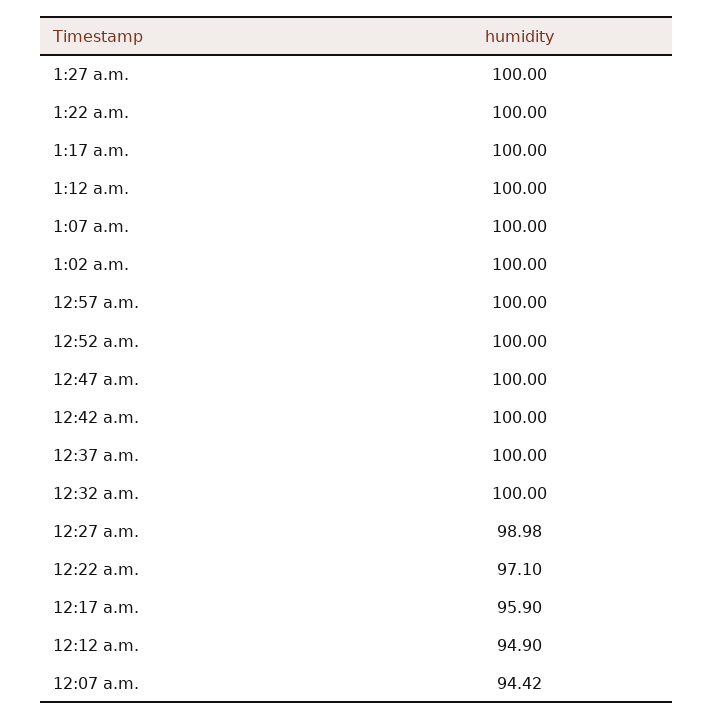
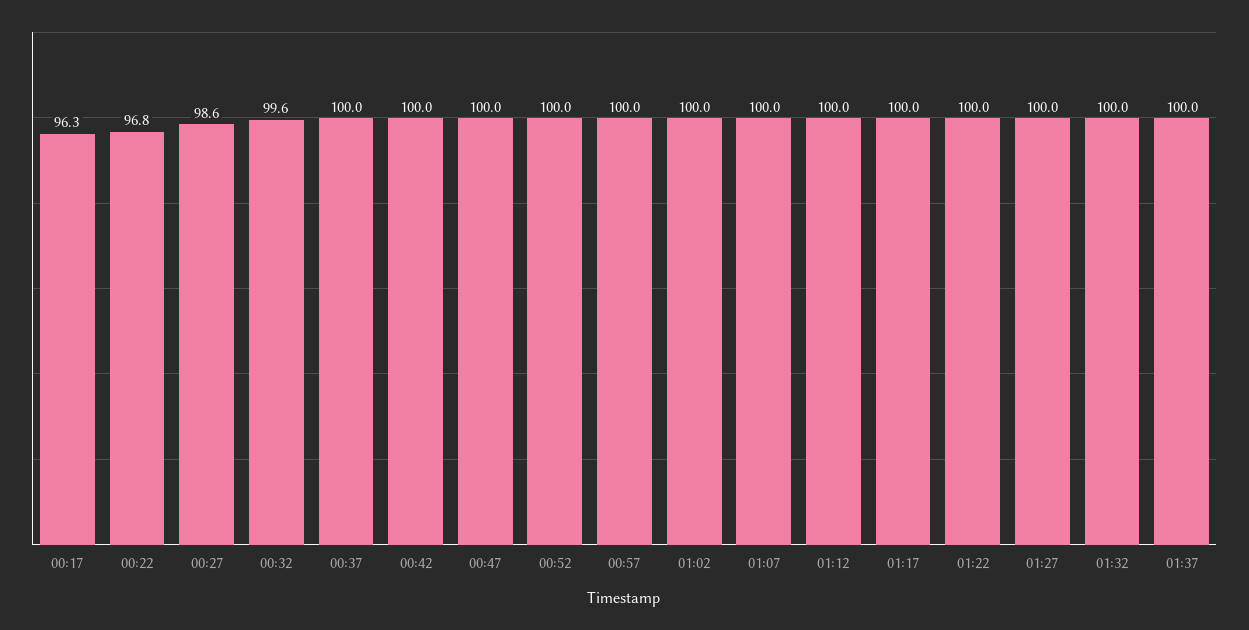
12:32 a.m.: 100 -> 99.6
12:27 a.m.: 98.98 -> 98.6
12:22 a.m.: 97.1 -> 96.8
12:17 a.m.: 95.9 -> 96.3
12:12 a.m.: 94.9 -> none
12:07 a.m.: 94.42 -> none
01:32: none -> 100
01:37: none -> 100

